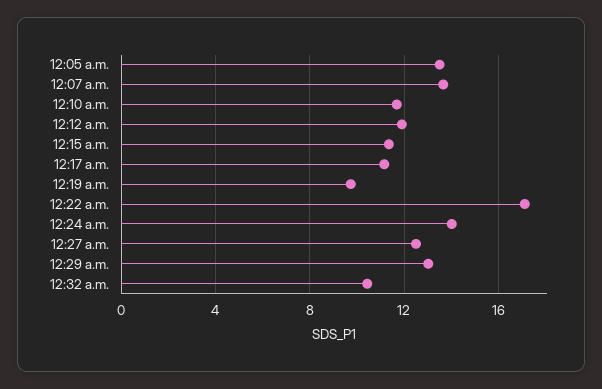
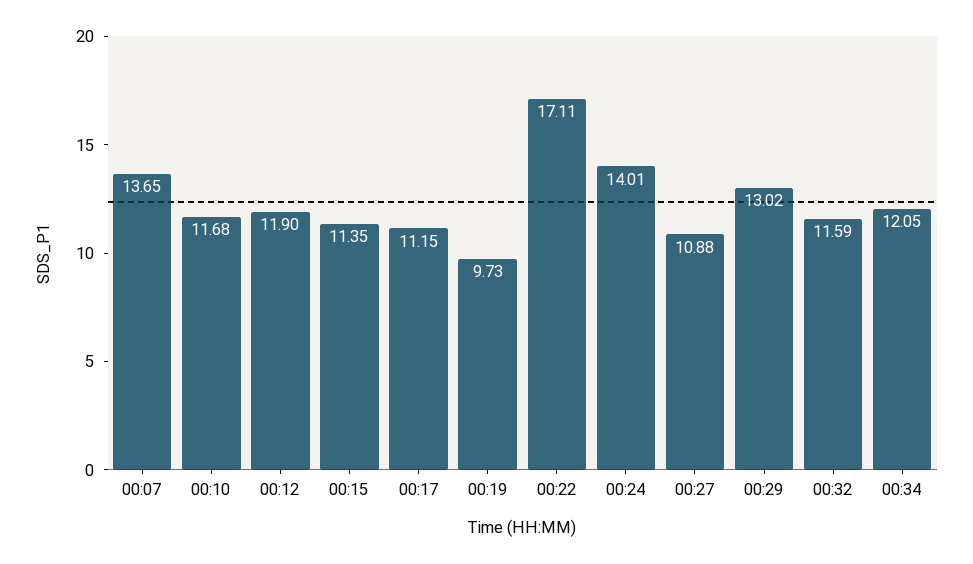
12:05 a.m.: 13.5 -> none
12:27 a.m.: 12.5 -> 10.88
12:32 a.m.: 10.5 -> 11.59
00:34: none -> 12.05

